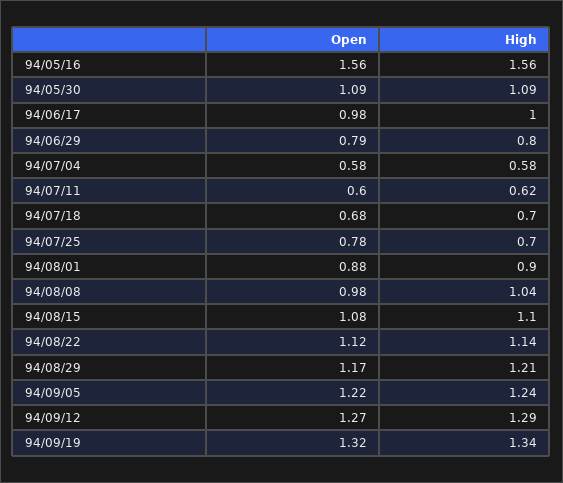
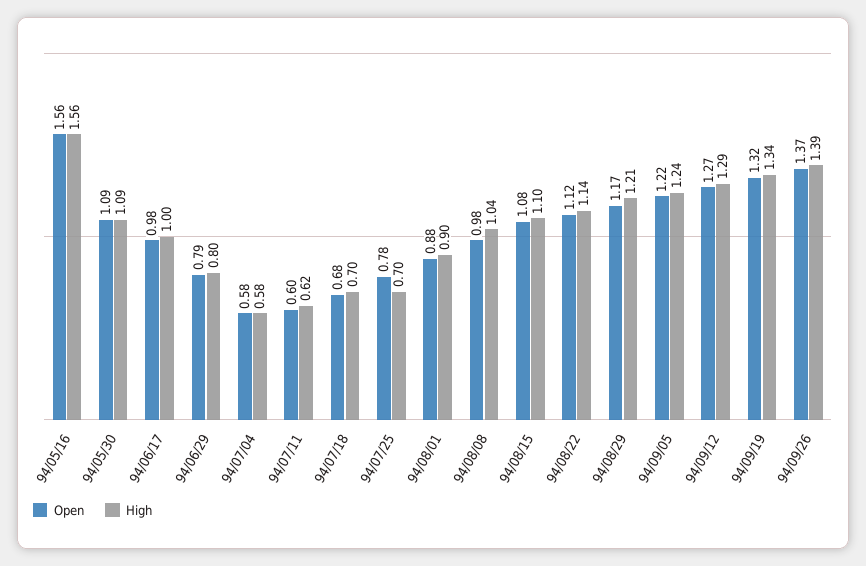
Open, 94/09/26: none -> 1.37
High, 94/09/26: none -> 1.39

